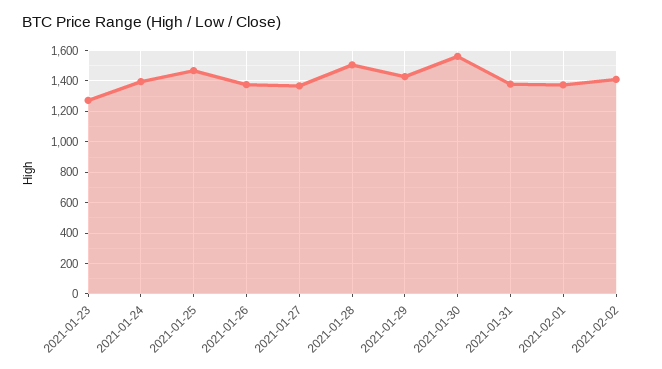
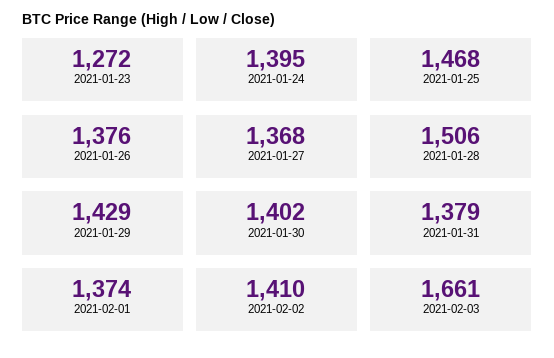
2021-01-30: 1550 -> 1402
2021-02-03: none -> 1661

